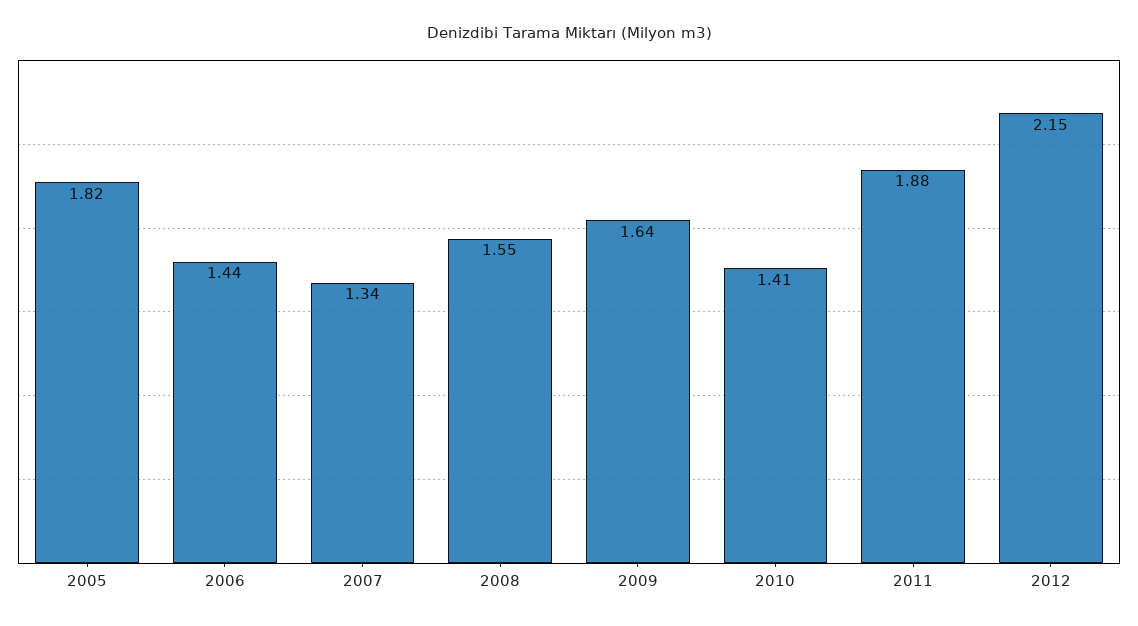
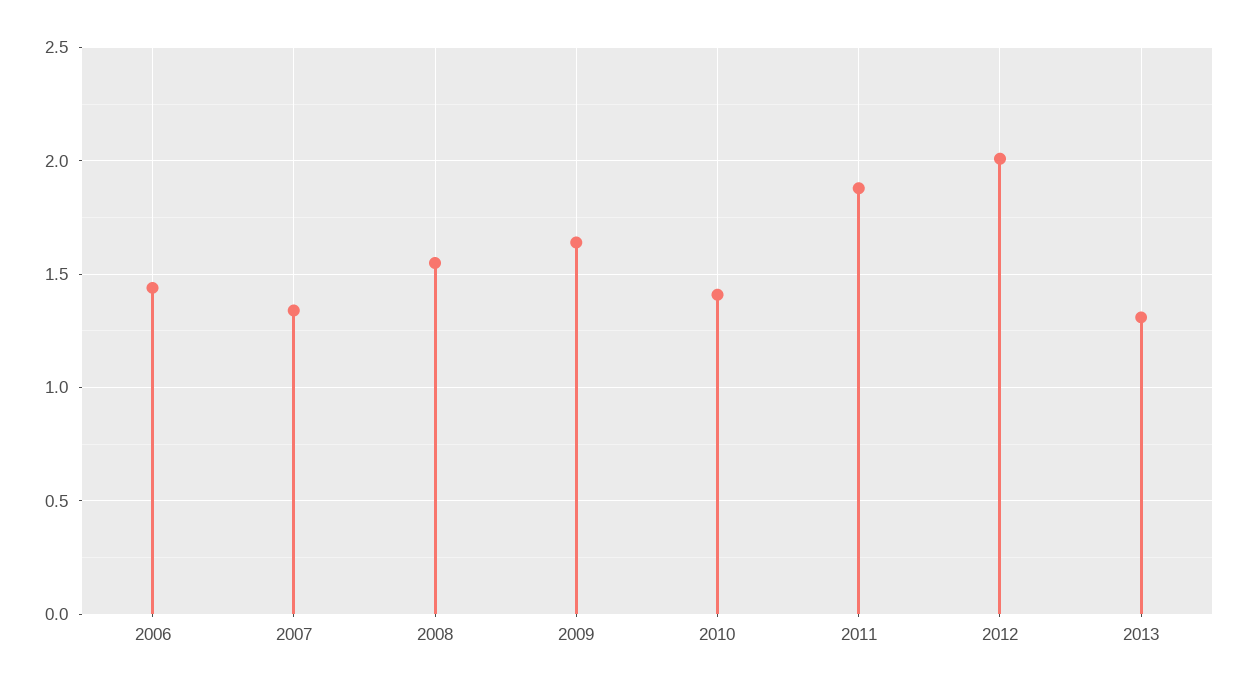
2005: 1.82 -> none
2012: 2.15 -> 2
2013: none -> 1.3

